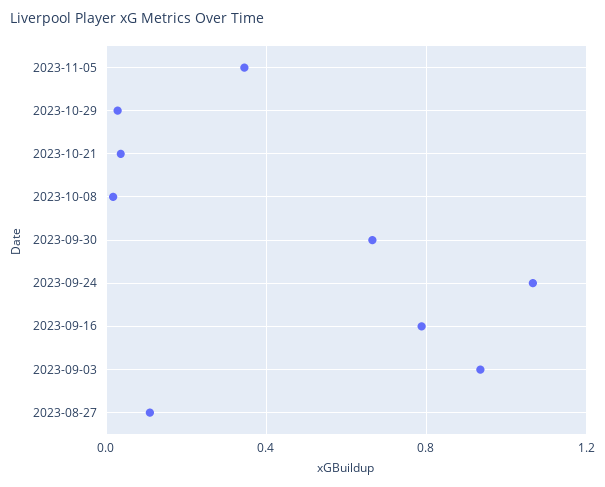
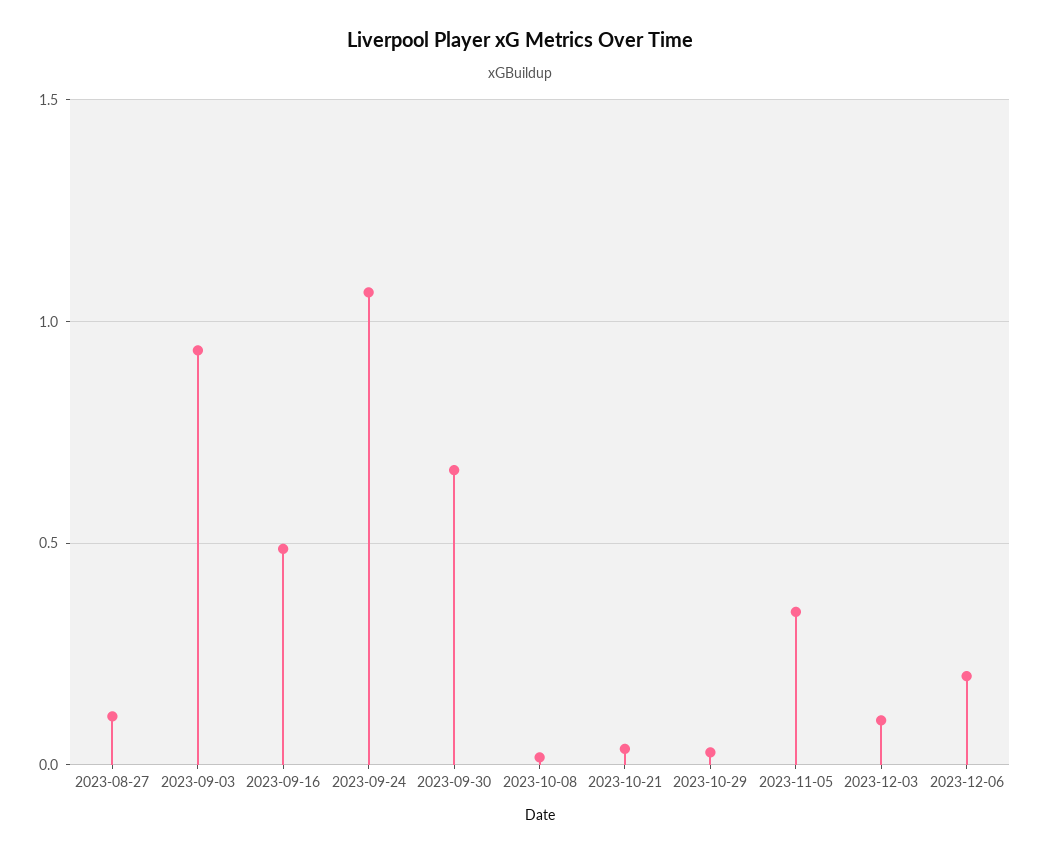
2023-09-16: 0.8 -> 0.5
2023-12-03: none -> 0.1
2023-12-06: none -> 0.2

